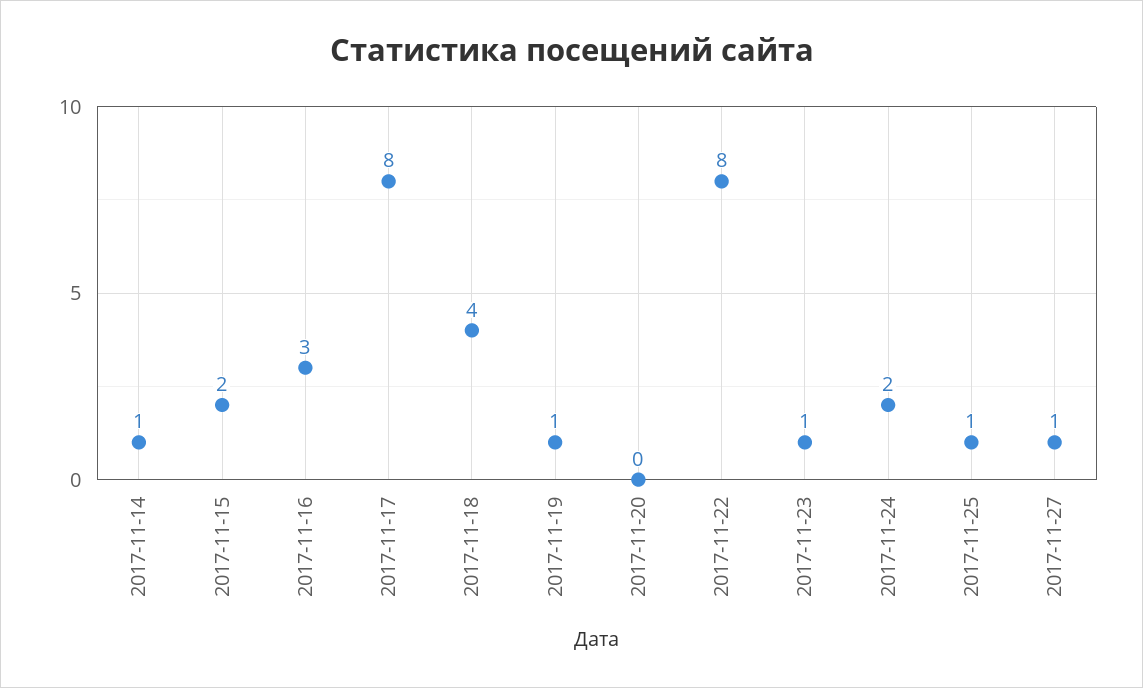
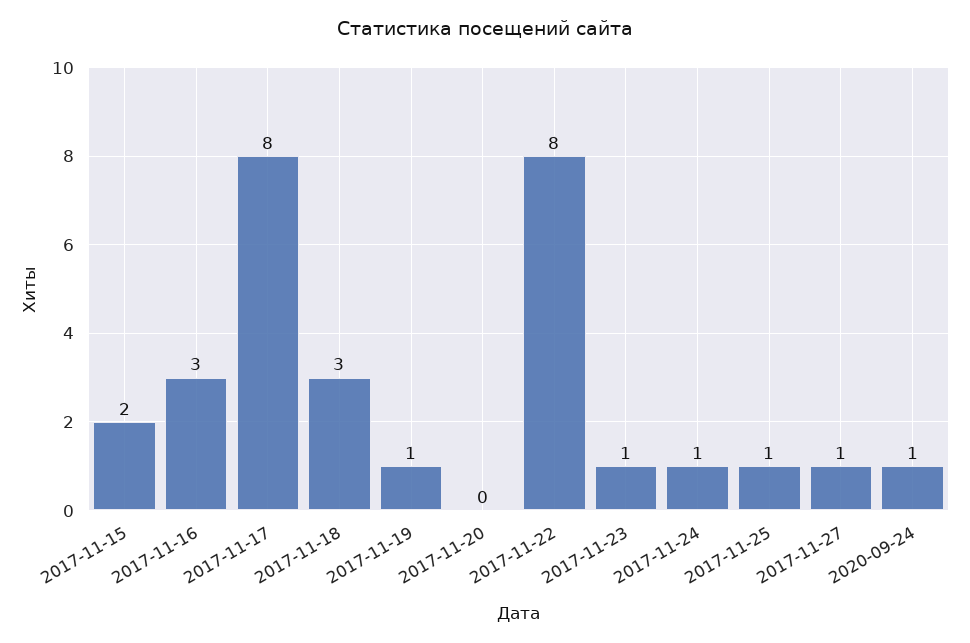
2017-11-14: 1 -> none
2017-11-18: 4 -> 3
2017-11-24: 2 -> 1
2020-09-24: none -> 1

